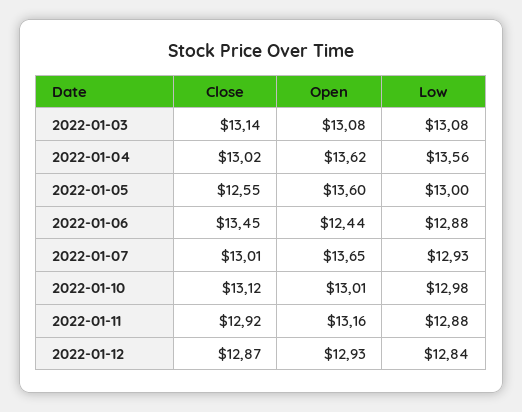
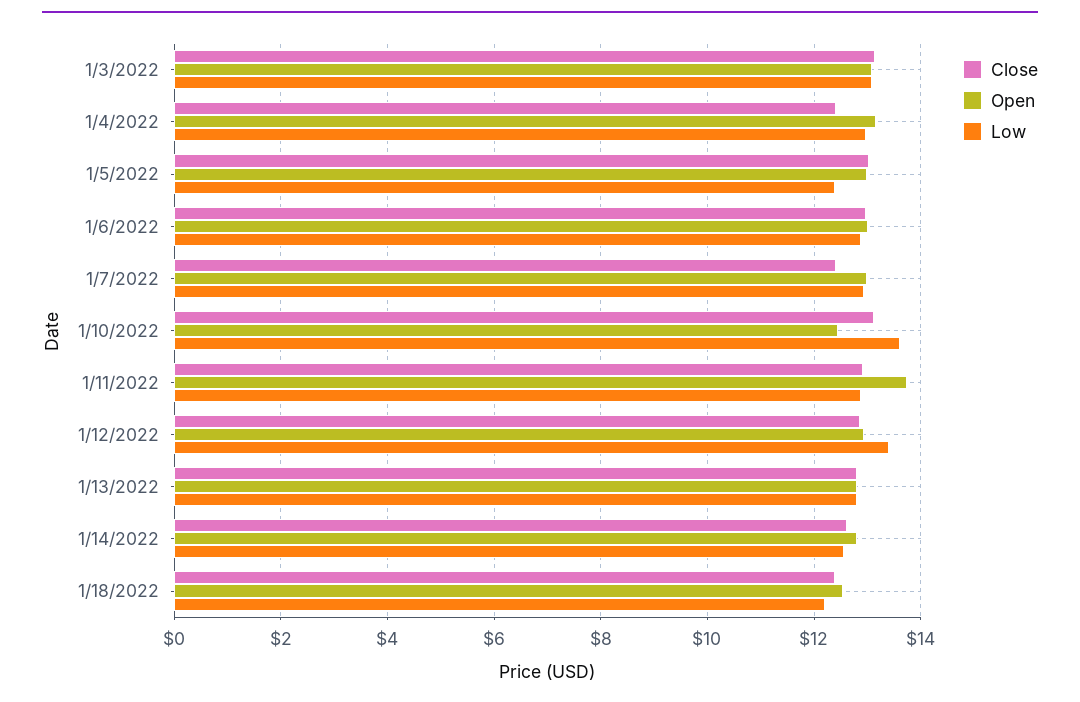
Close, 2022-01-04: 13.02 -> 12.4
Open, 2022-01-04: 13.62 -> 13.2
Low, 2022-01-04: 13.56 -> 13
Close, 2022-01-05: 12.55 -> 13
Open, 2022-01-05: 13.6 -> 13
Low, 2022-01-05: 13 -> 12.4
Close, 2022-01-06: 13.45 -> 13
Open, 2022-01-06: 12.44 -> 13
Close, 2022-01-07: 13.01 -> 12.4
Open, 2022-01-07: 13.65 -> 13
Open, 2022-01-10: 13.01 -> 12.4
Low, 2022-01-10: 12.98 -> 13.6
Open, 2022-01-11: 13.16 -> 13.8
Low, 2022-01-12: 12.84 -> 13.4
Close, 1/13/2022: none -> 12.8
Open, 1/13/2022: none -> 12.8
Low, 1/13/2022: none -> 12.8
Close, 1/14/2022: none -> 12.6
Open, 1/14/2022: none -> 12.8
Low, 1/14/2022: none -> 12.6
Close, 1/18/2022: none -> 12.4
Open, 1/18/2022: none -> 12.6
Low, 1/18/2022: none -> 12.2

